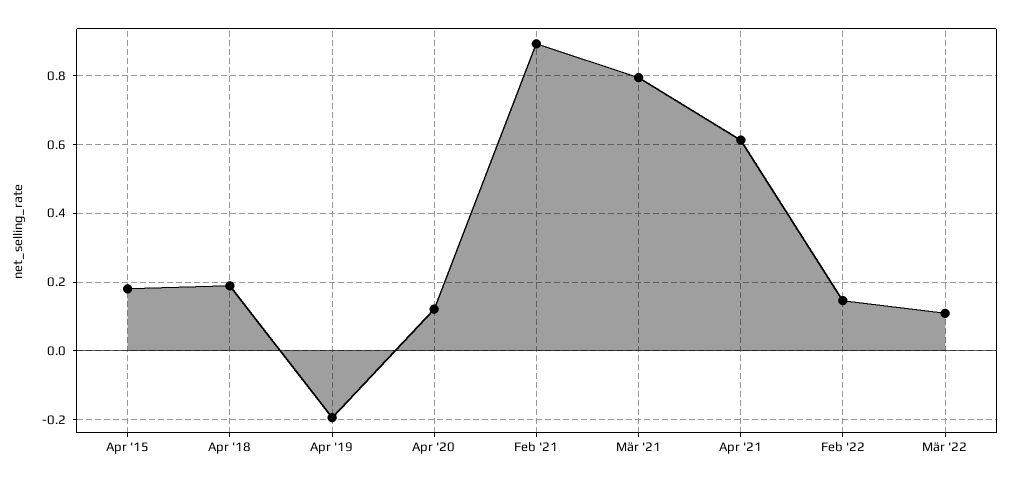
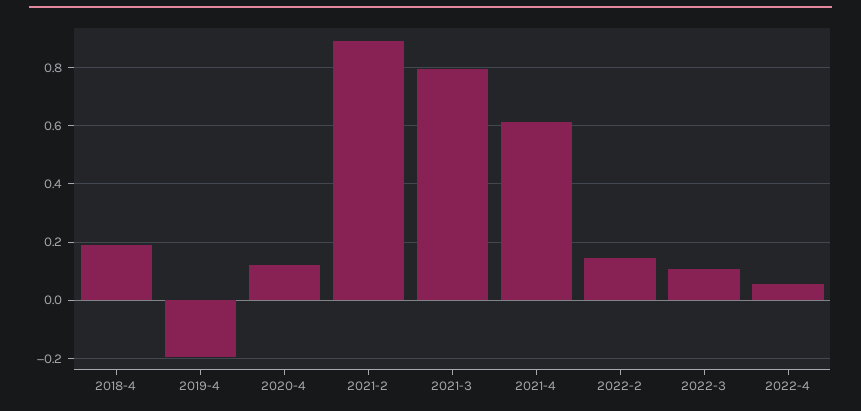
Apr '15: 0.18 -> none
2022-4: none -> 0.05

